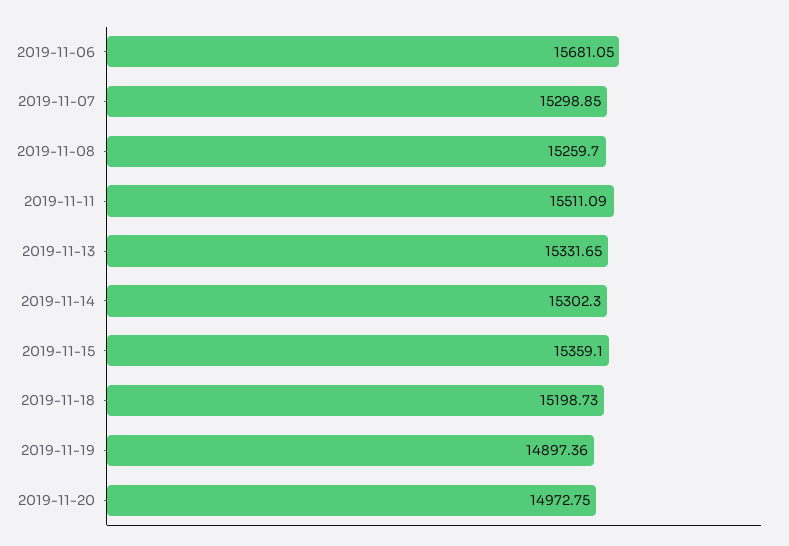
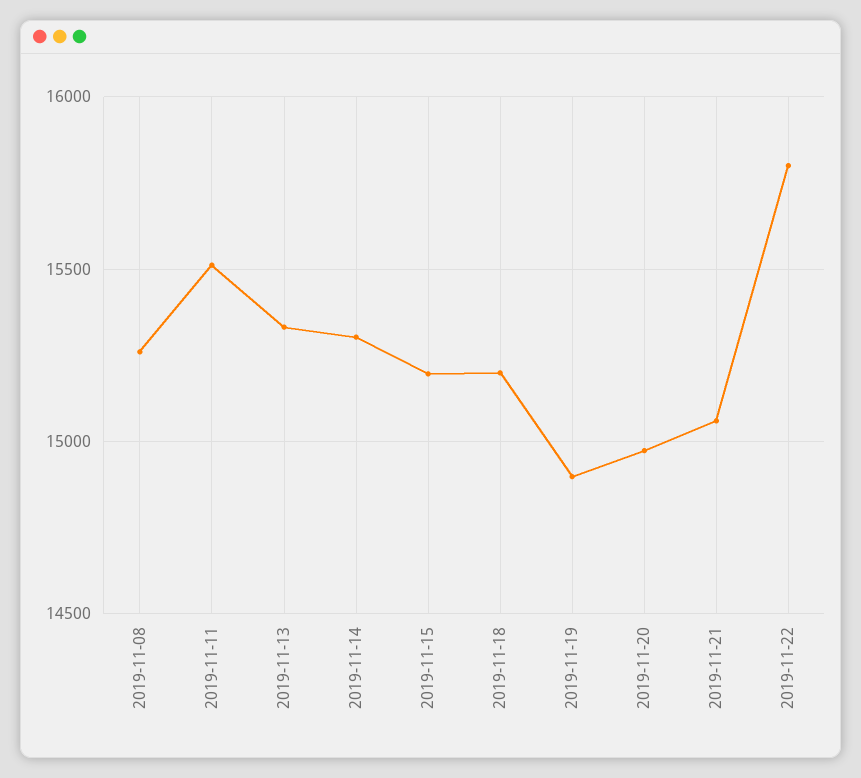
2019-11-06: 15681.05 -> none
2019-11-07: 15298.85 -> none
2019-11-15: 15359.1 -> 15200
2019-11-21: none -> 15050
2019-11-22: none -> 15800

